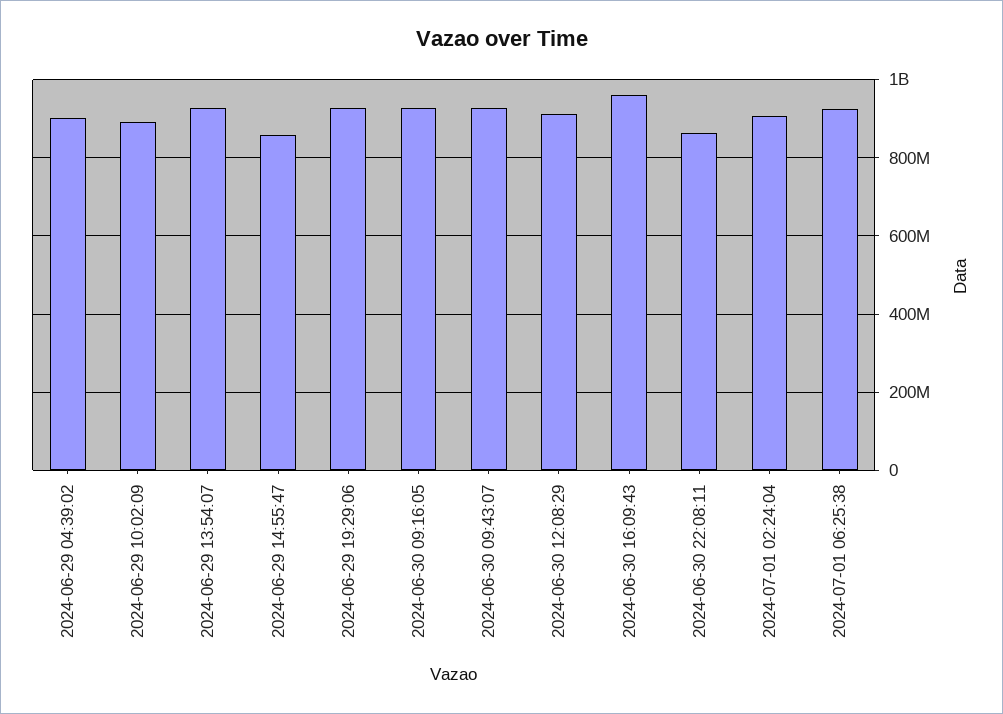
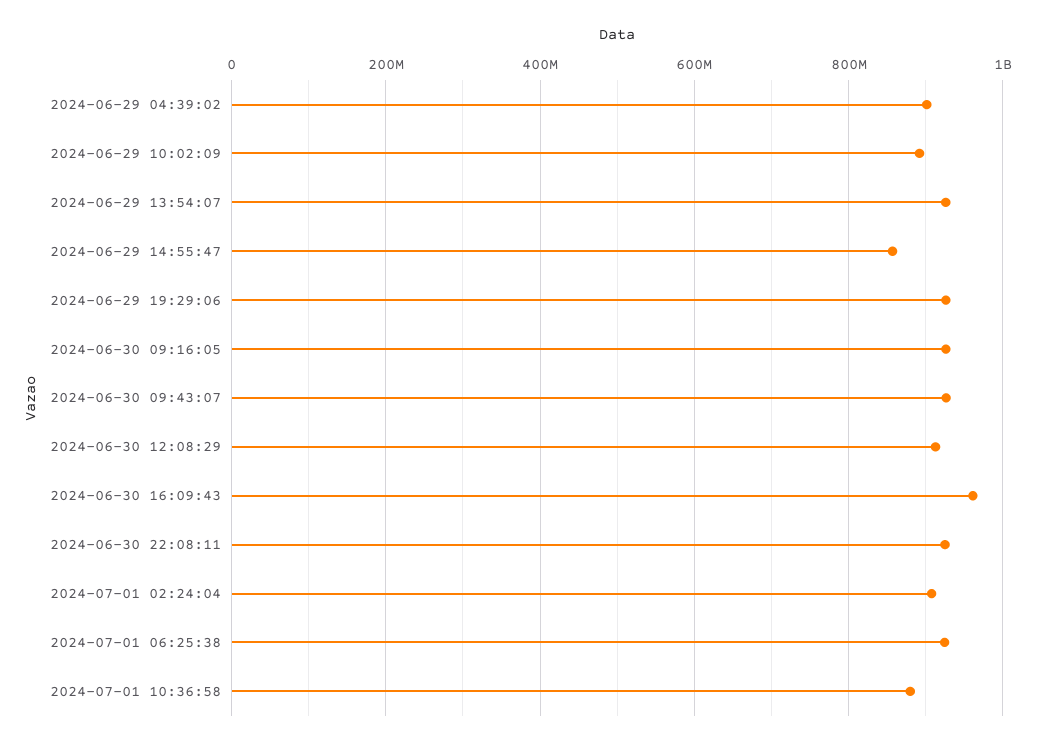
2024-06-30 22:08:11: 860000000 -> 920000000
2024-07-01 10:36:58: none -> 880000000

